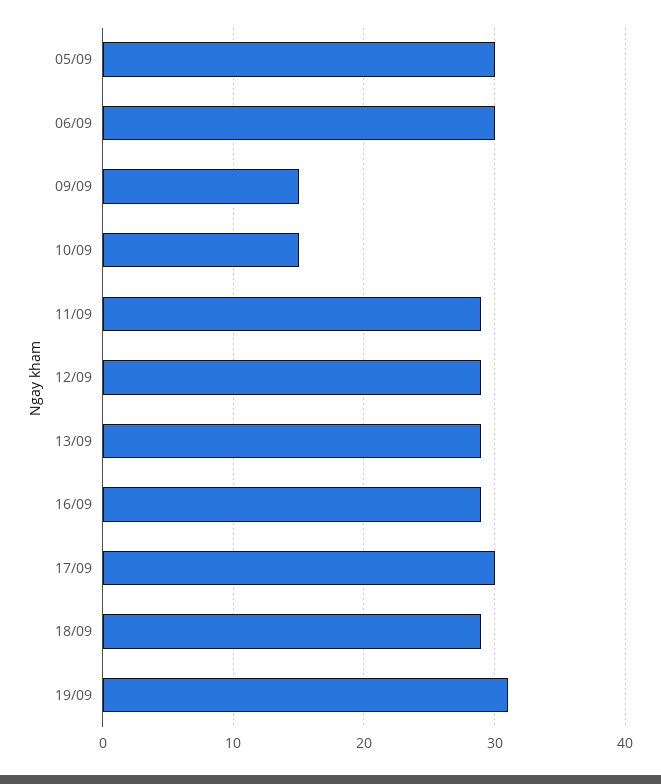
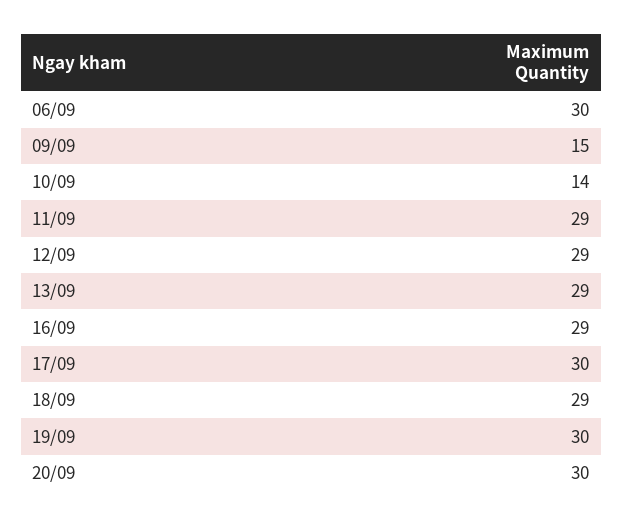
05/09: 30 -> none
10/09: 15 -> 14
19/09: 31 -> 30
20/09: none -> 30

